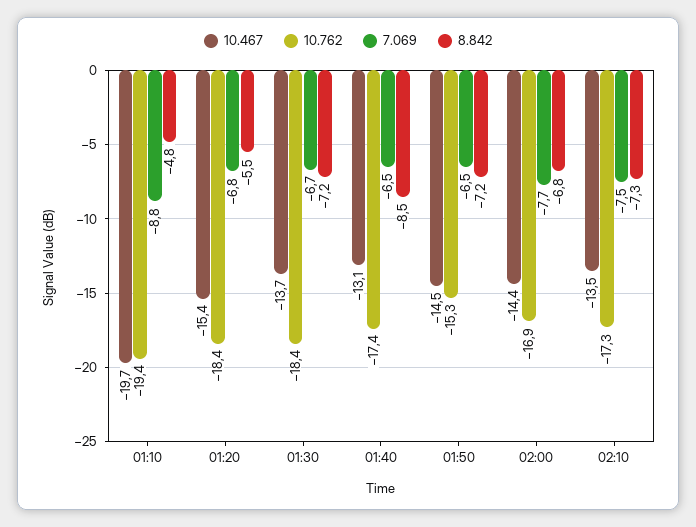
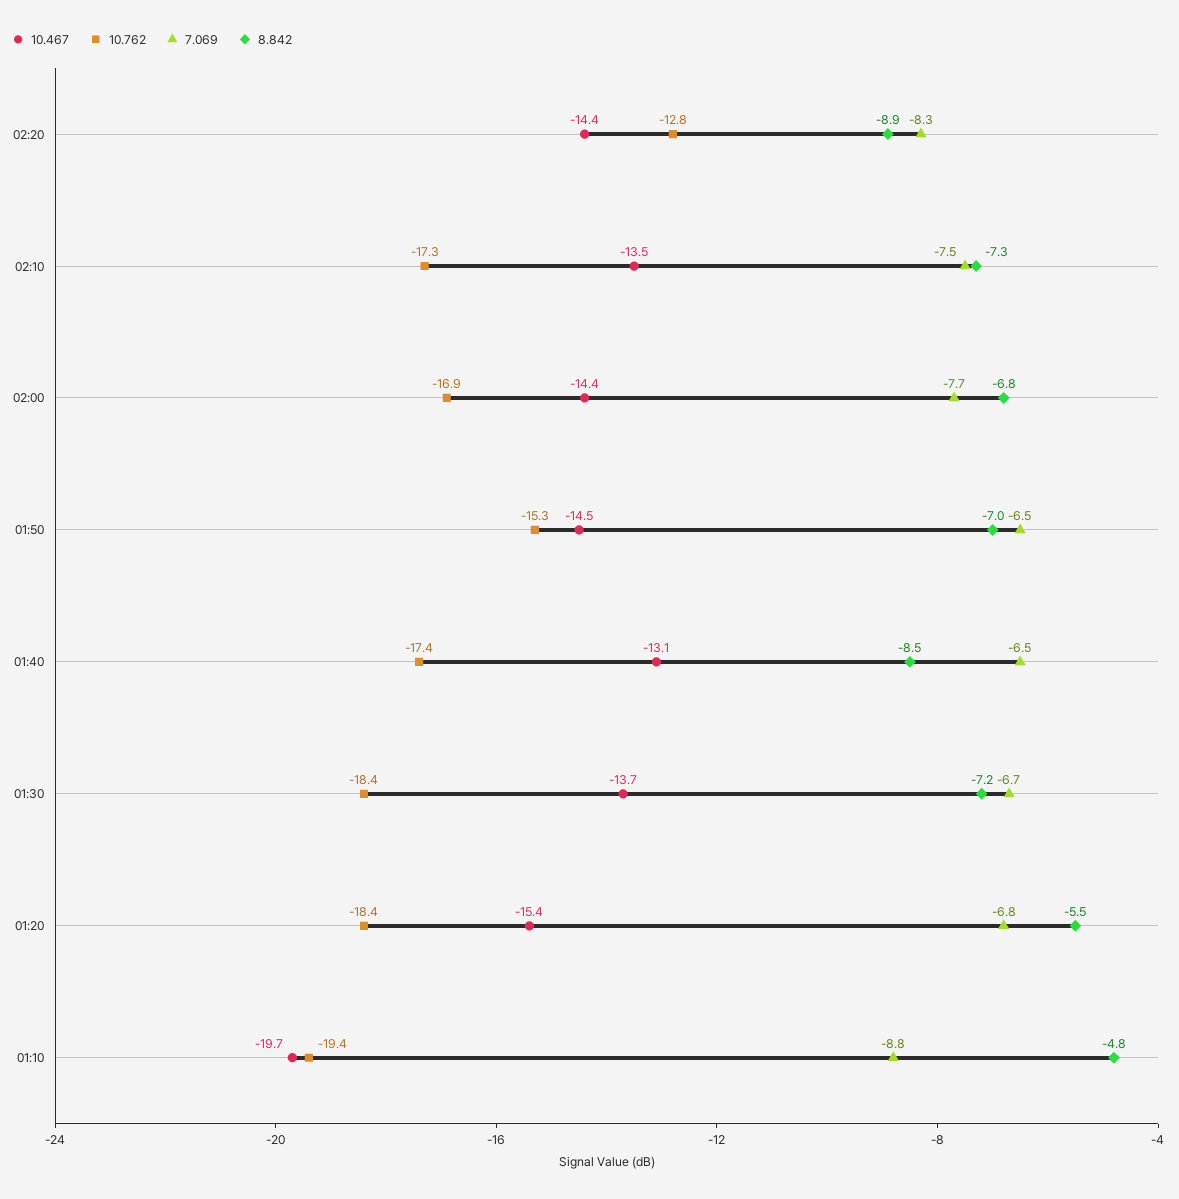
8.842, 01:50: -7.2 -> -7
10.467, 02:20: none -> -14.4
10.762, 02:20: none -> -12.8
7.069, 02:20: none -> -8.3
8.842, 02:20: none -> -8.9

